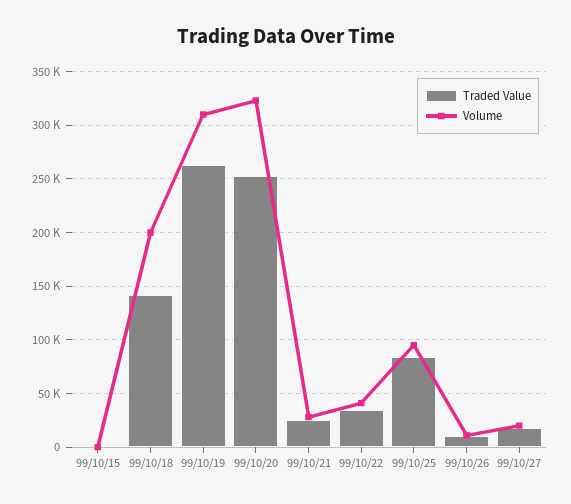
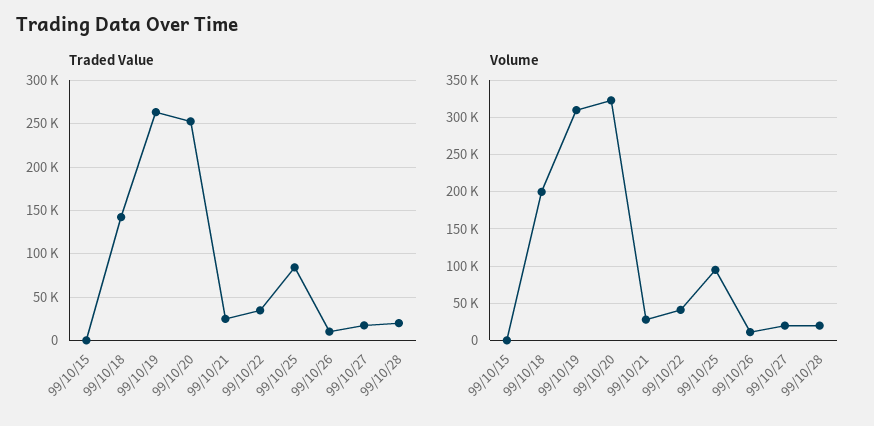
Traded Value, 99/10/28: none -> 20000
Volume, 99/10/28: none -> 20000

